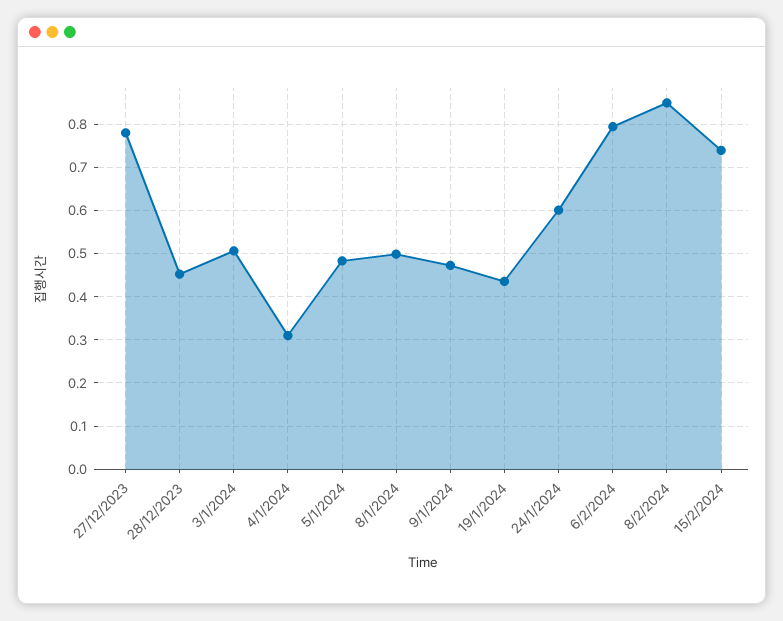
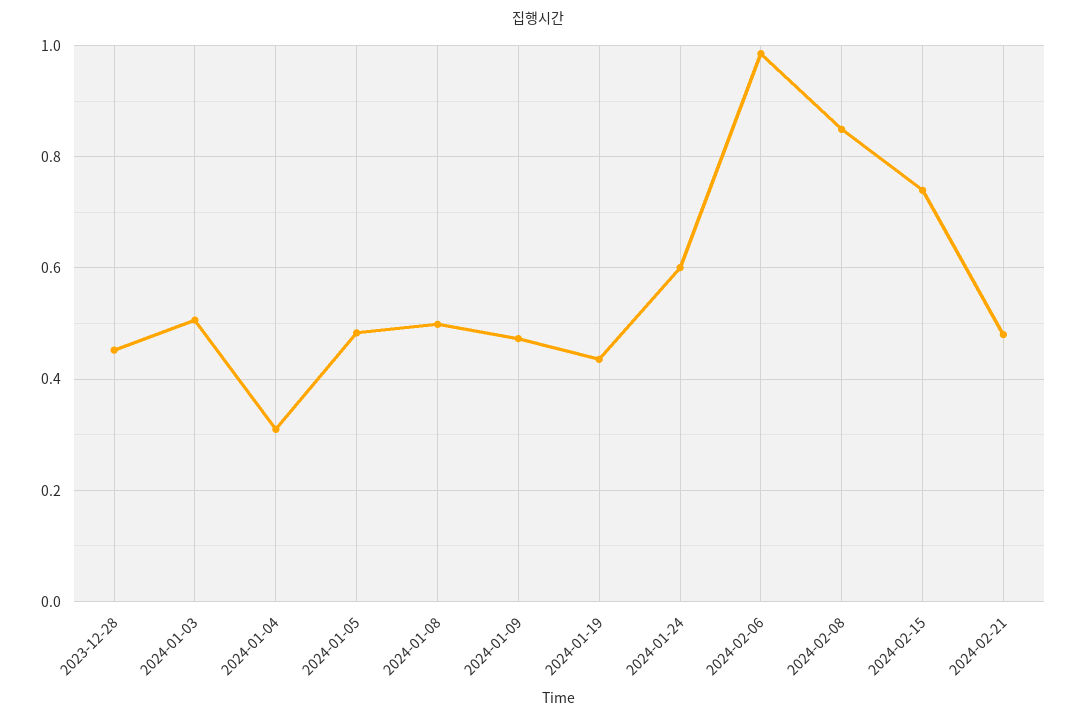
27/12/2023: 0.78 -> none
6/2/2024: 0.8 -> 0.98
2024-02-21: none -> 0.48

